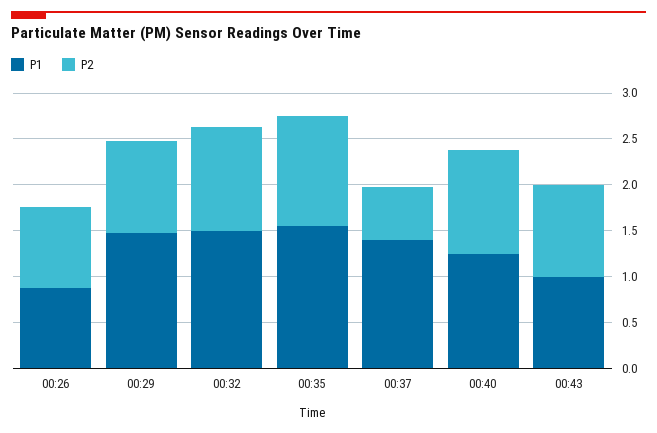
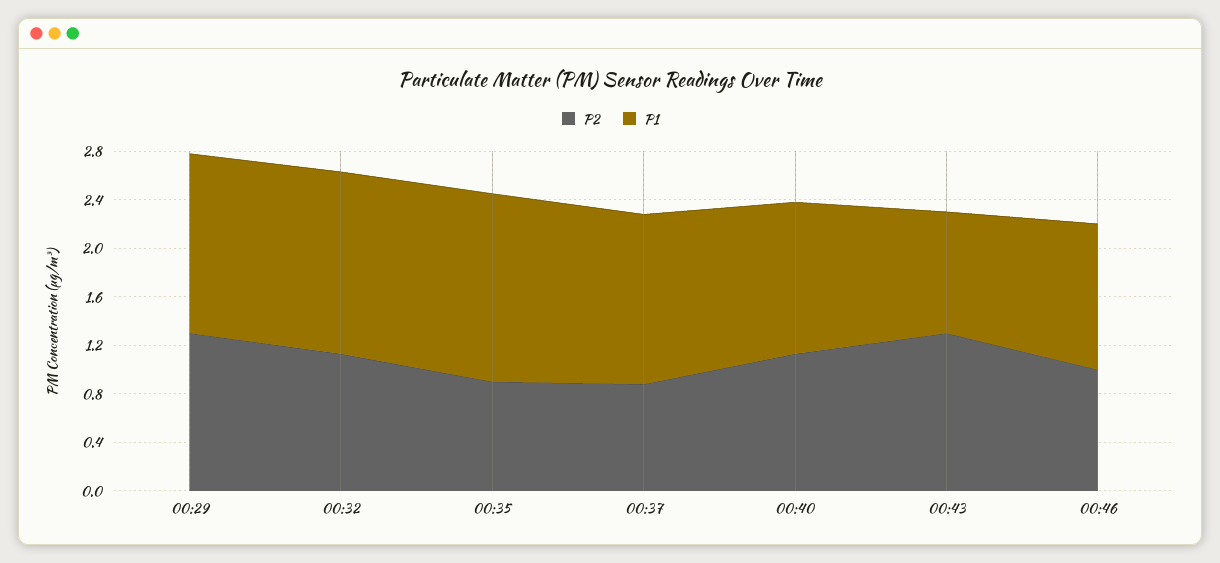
P1, 00:26: 0.9 -> none
P2, 00:26: 0.9 -> none
P2, 00:29: 1 -> 1.3
P2, 00:35: 1.2 -> 0.9
P2, 00:37: 0.6 -> 0.9
P2, 00:43: 1 -> 1.3
P2, 00:46: none -> 1
P1, 00:46: none -> 1.2

